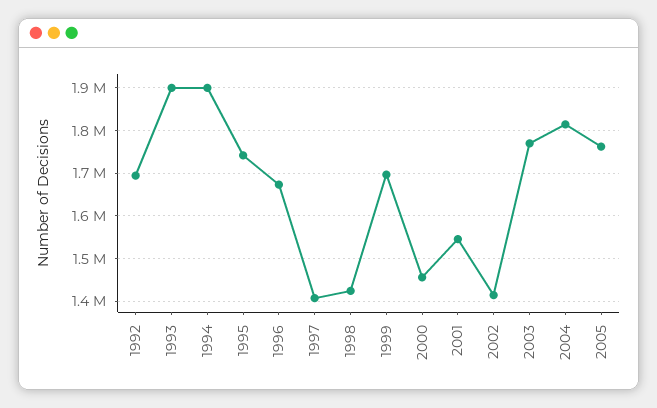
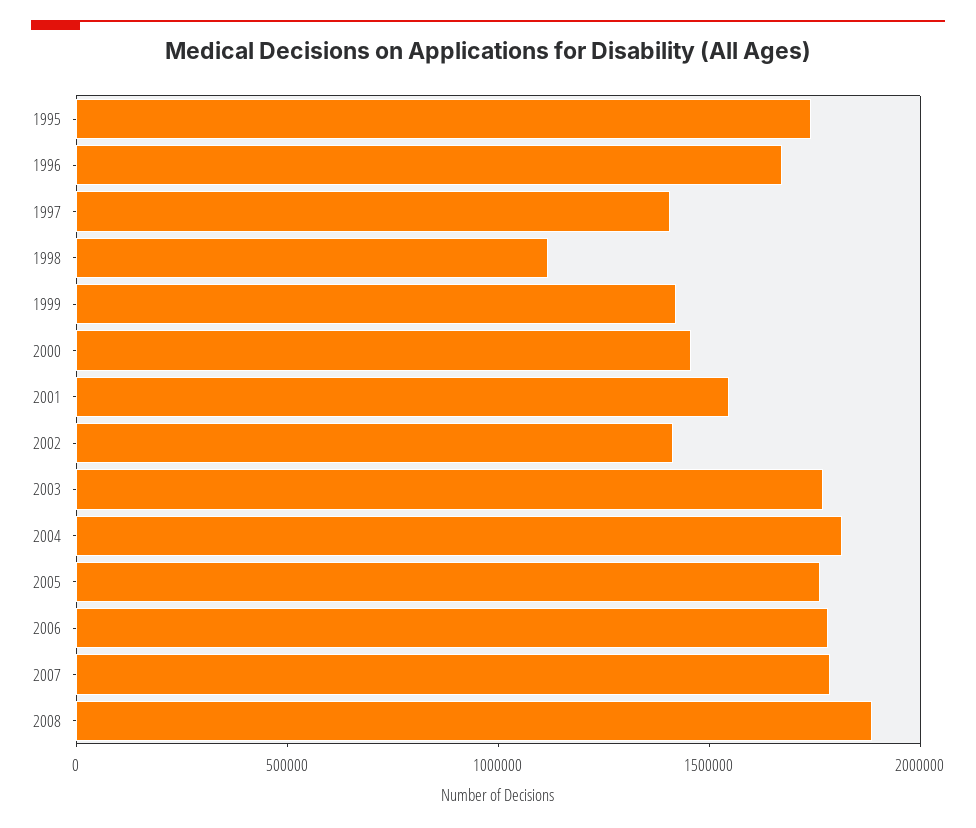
1992: 1700000 -> none
1993: 1900000 -> none
1994: 1900000 -> none
1998: 1420000 -> 1100000
1999: 1700000 -> 1400000
2006: none -> 1800000
2007: none -> 1800000
2008: none -> 1900000

